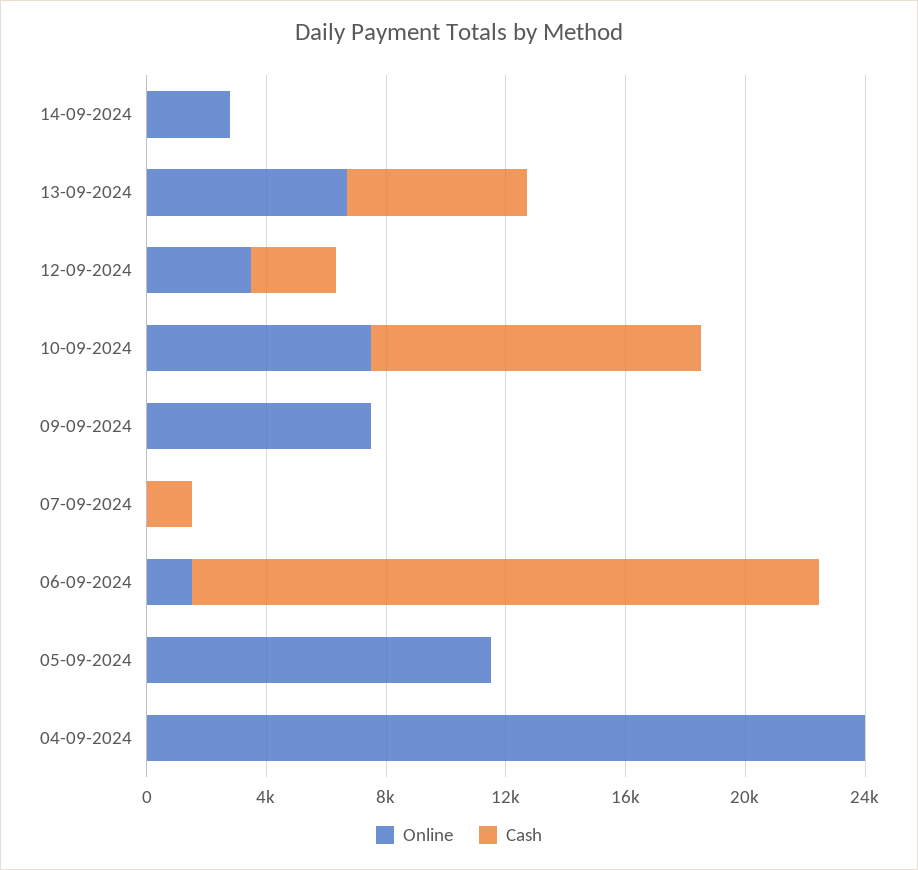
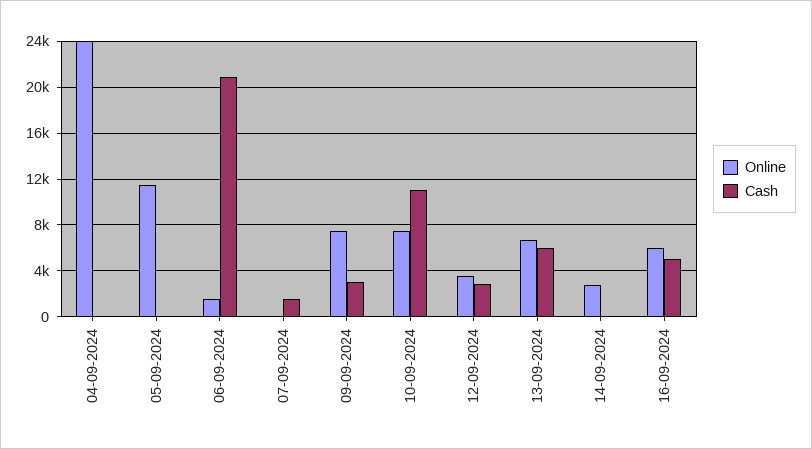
Cash, 09-09-2024: 0 -> 3000
Online, 16-09-2024: none -> 6000
Cash, 16-09-2024: none -> 5000

